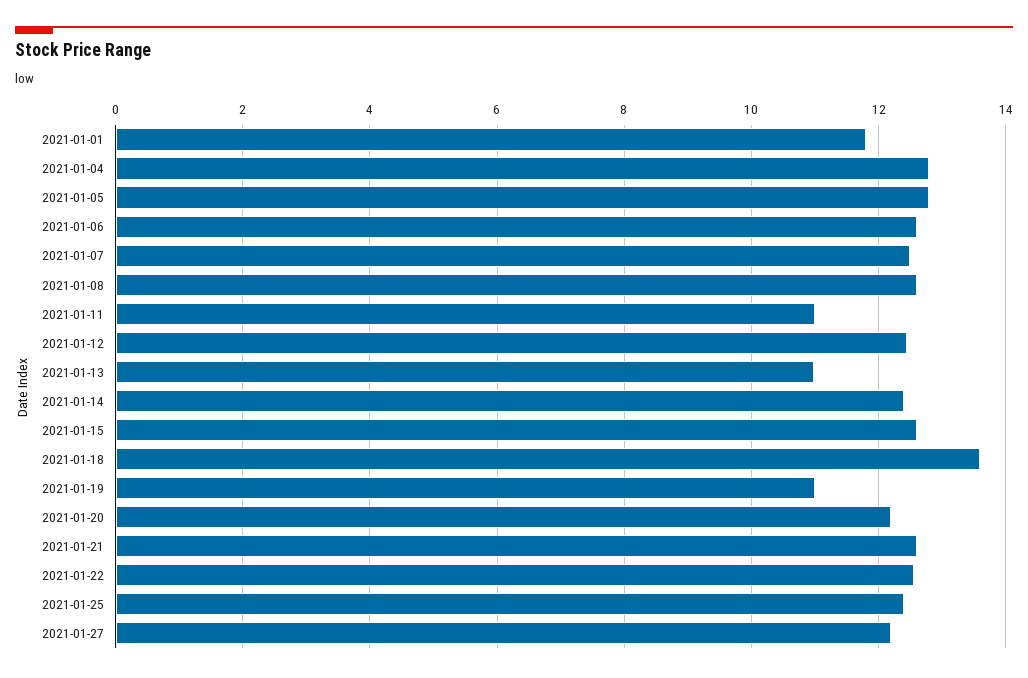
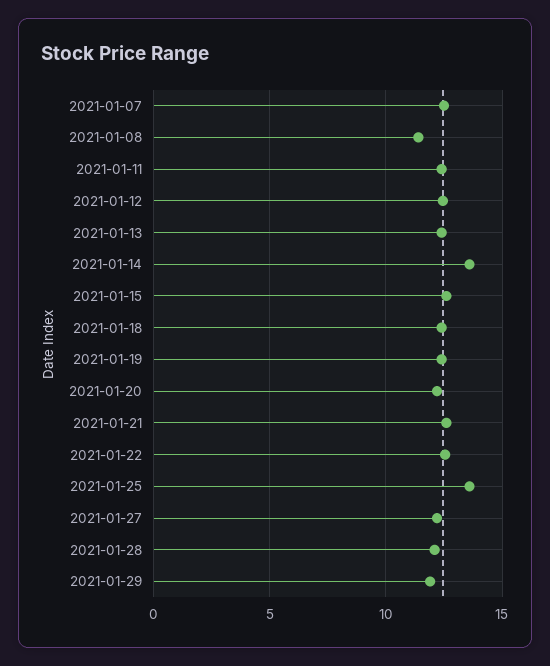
2021-01-01: 11.8 -> none
2021-01-04: 12.8 -> none
2021-01-05: 12.8 -> none
2021-01-06: 12.6 -> none
2021-01-08: 12.6 -> 11.5
2021-01-11: 11 -> 12.5
2021-01-13: 11 -> 12.5
2021-01-14: 12.4 -> 13.5
2021-01-18: 13.6 -> 12.5
2021-01-19: 11 -> 12.5
2021-01-25: 12.4 -> 13.5
2021-01-28: none -> 12
2021-01-29: none -> 12

